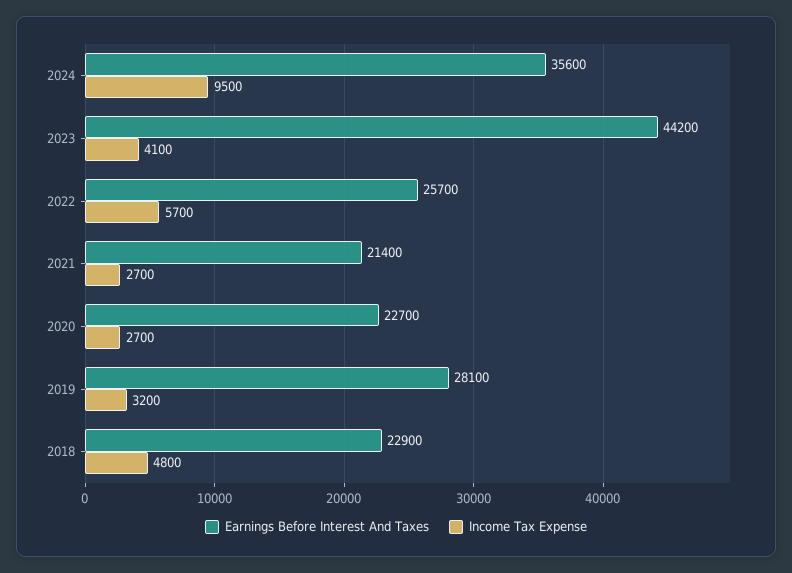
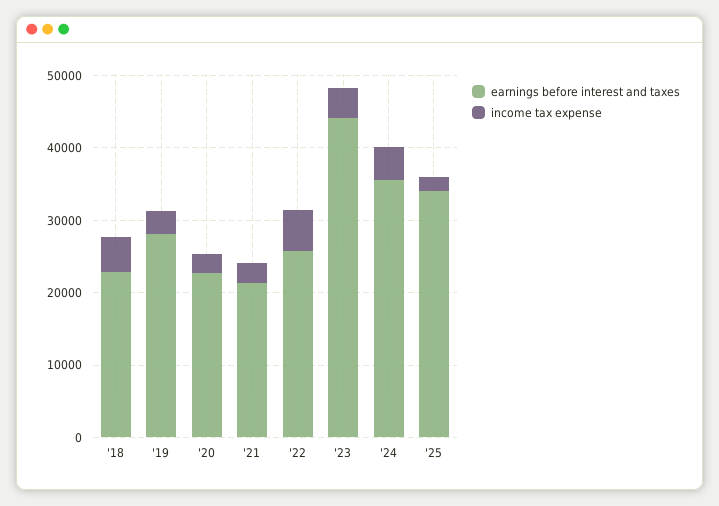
Income Tax Expense, 2024: 9500 -> 4000
Earnings Before Interest And Taxes, '25: none -> 34000
Income Tax Expense, '25: none -> 2000

